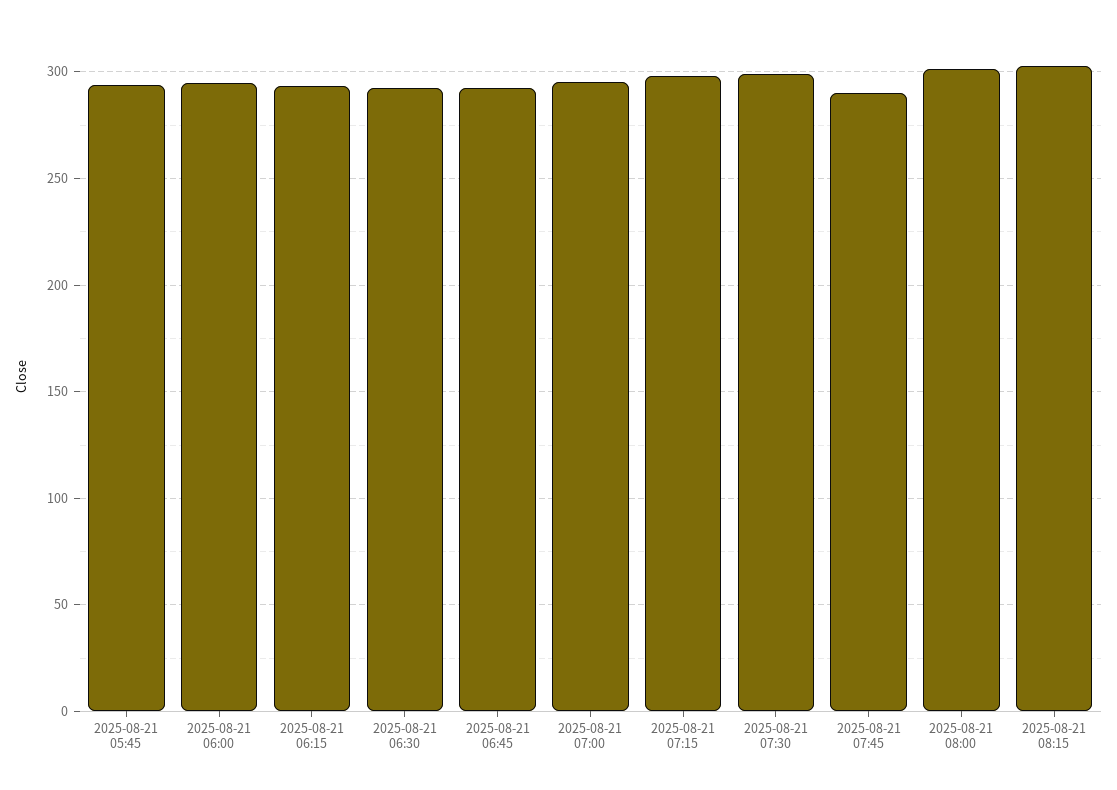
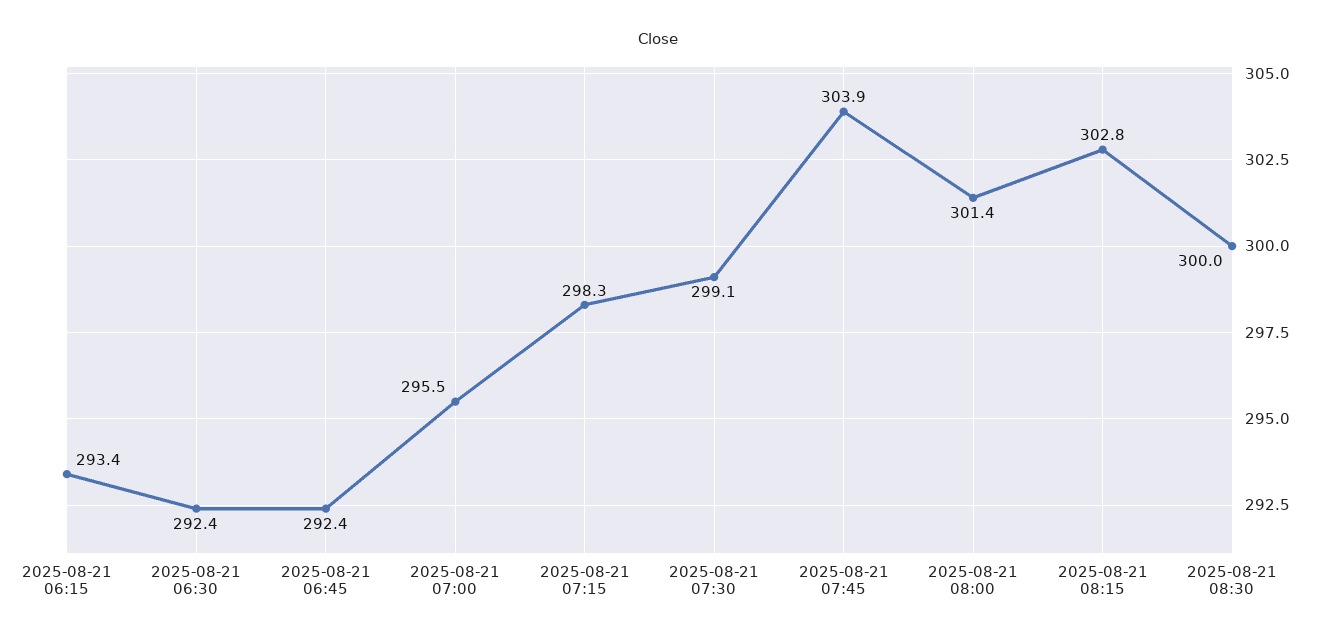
2025-08-21 05:45: 295 -> none
2025-08-21 06:00: 295 -> none
2025-08-21 07:45: 290 -> 303.9
2025-08-21 08:30: none -> 300

